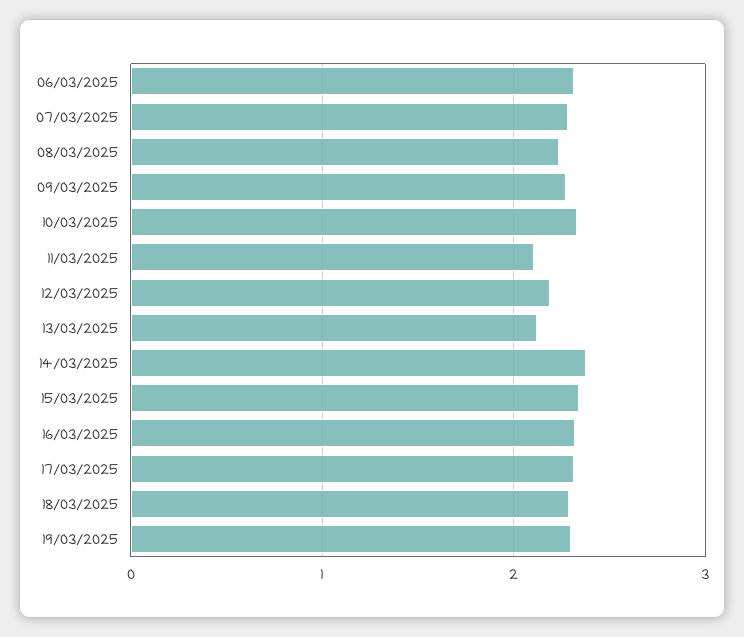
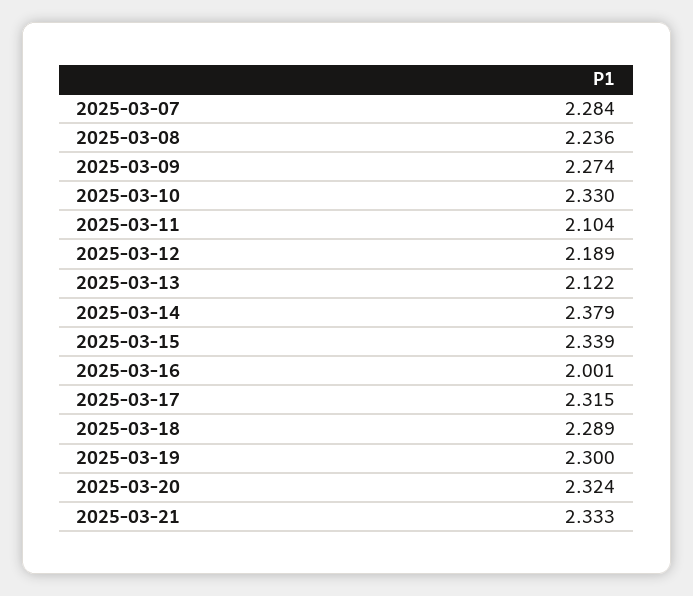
06/03/2025: 2.3 -> none
16/03/2025: 2.3 -> 2.001
2025-03-20: none -> 2.324
2025-03-21: none -> 2.333

